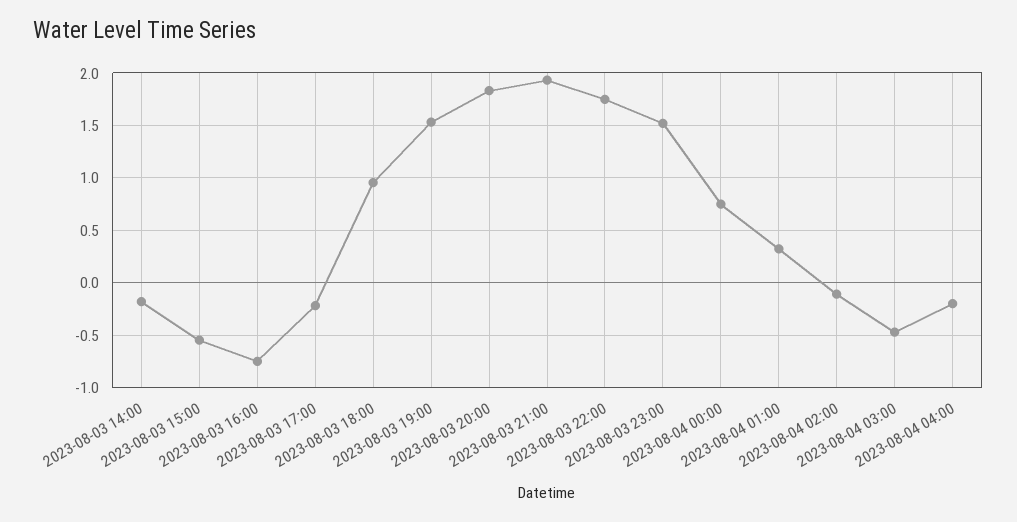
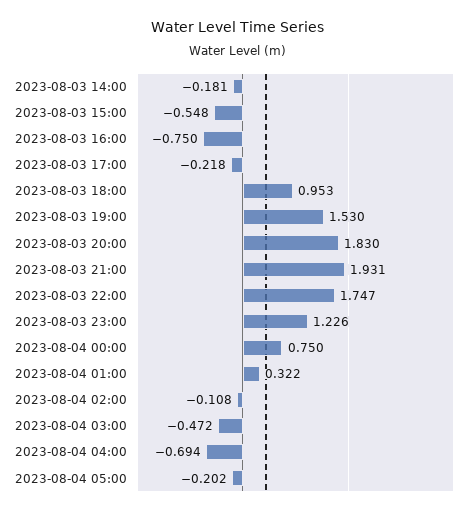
2023-08-03 23:00: 1.5 -> 1.226
2023-08-04 04:00: -0.2 -> -0.694
2023-08-04 05:00: none -> -0.202

